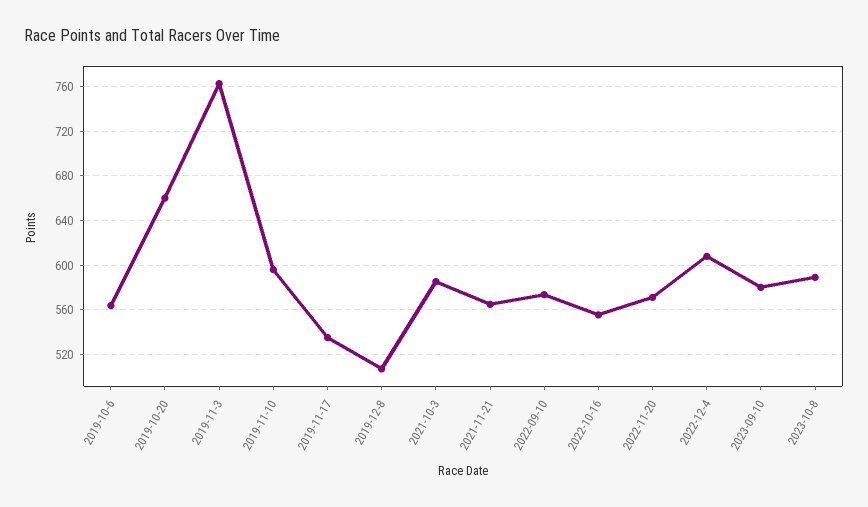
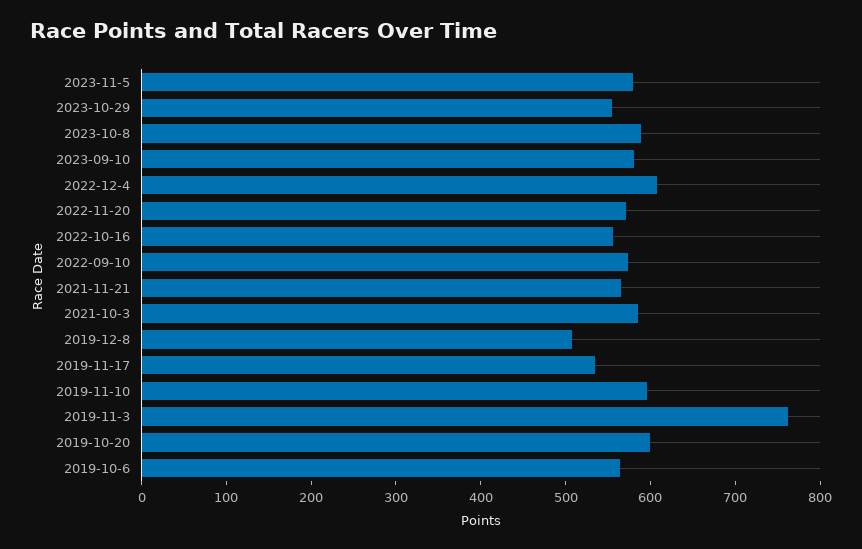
2019-10-20: 660 -> 600
2023-11-5: none -> 580
2023-10-29: none -> 560

